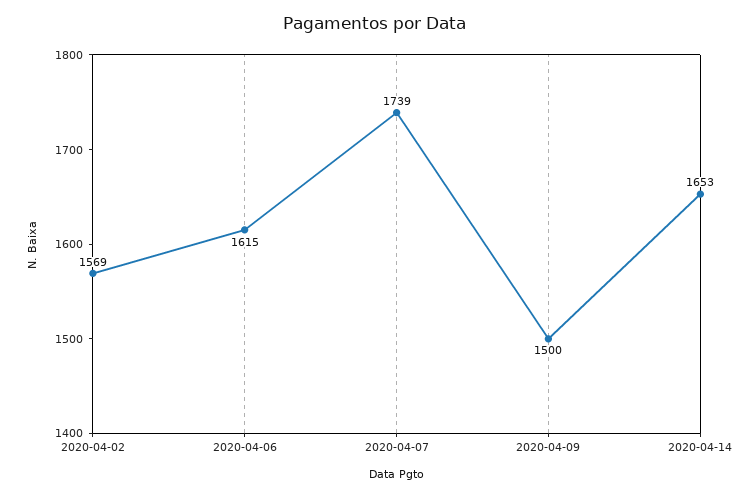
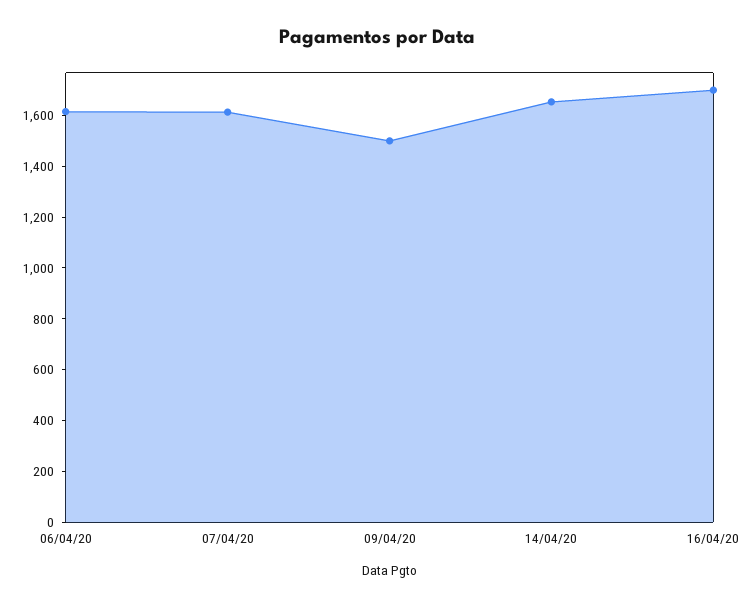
2020-04-02: 1569 -> none
2020-04-07: 1739 -> 1600
16/04/20: none -> 1700

